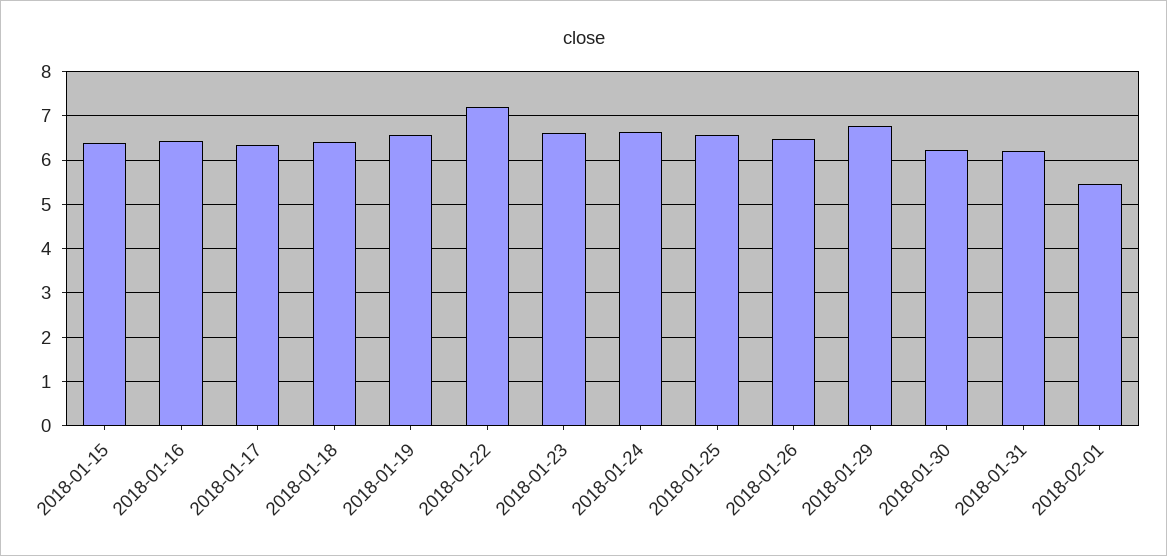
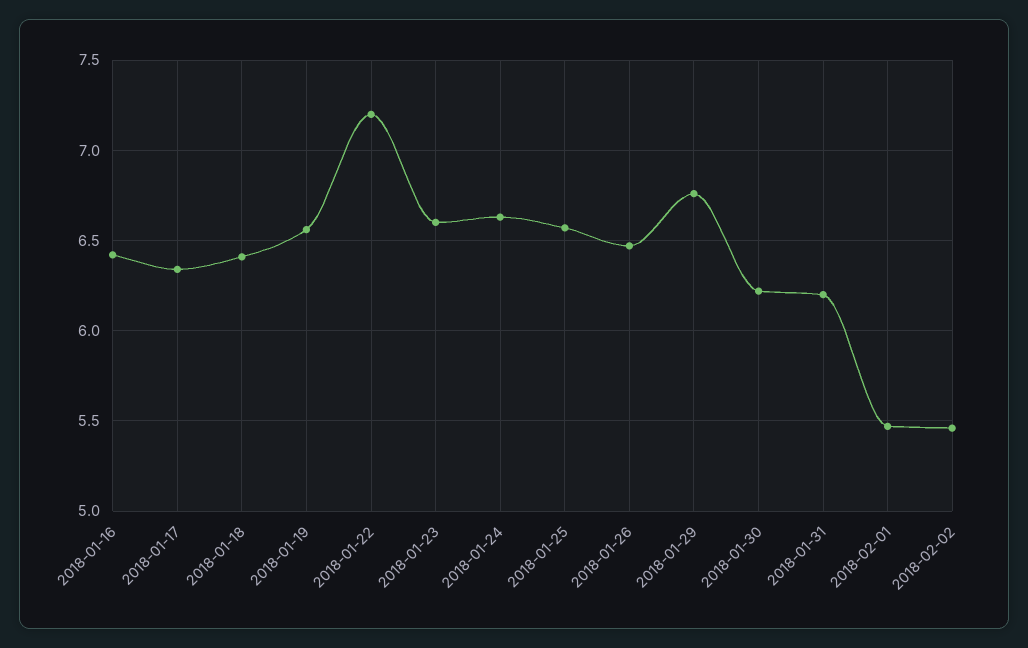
2018-01-15: 6.4 -> none
2018-02-02: none -> 5.45

